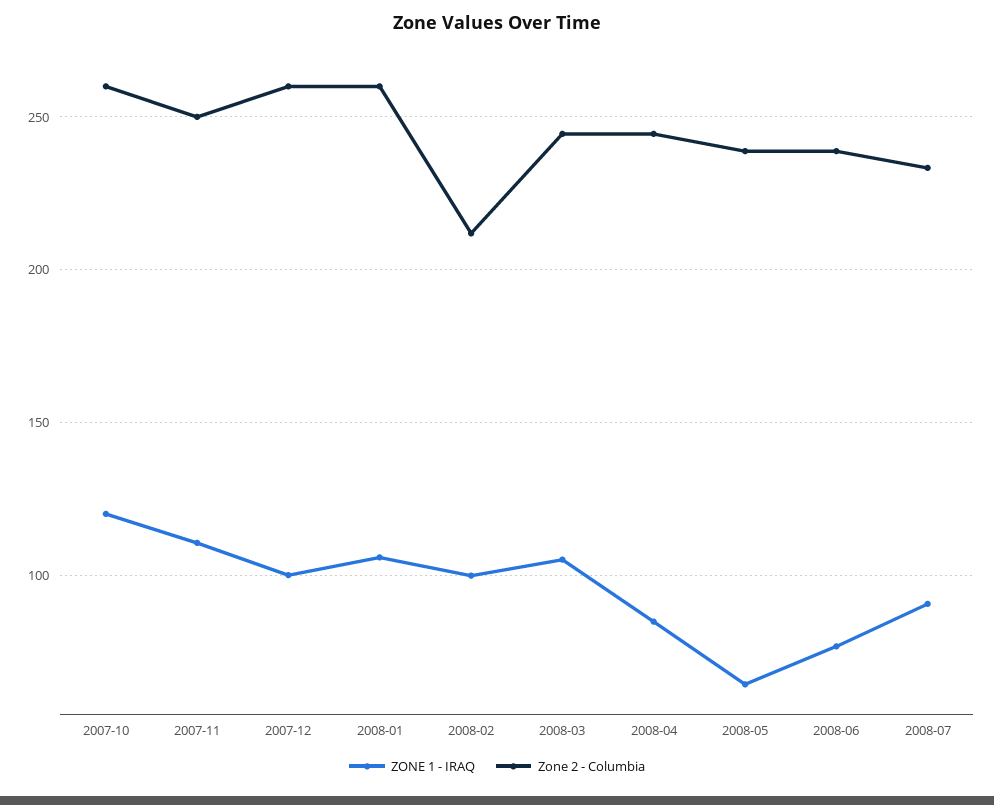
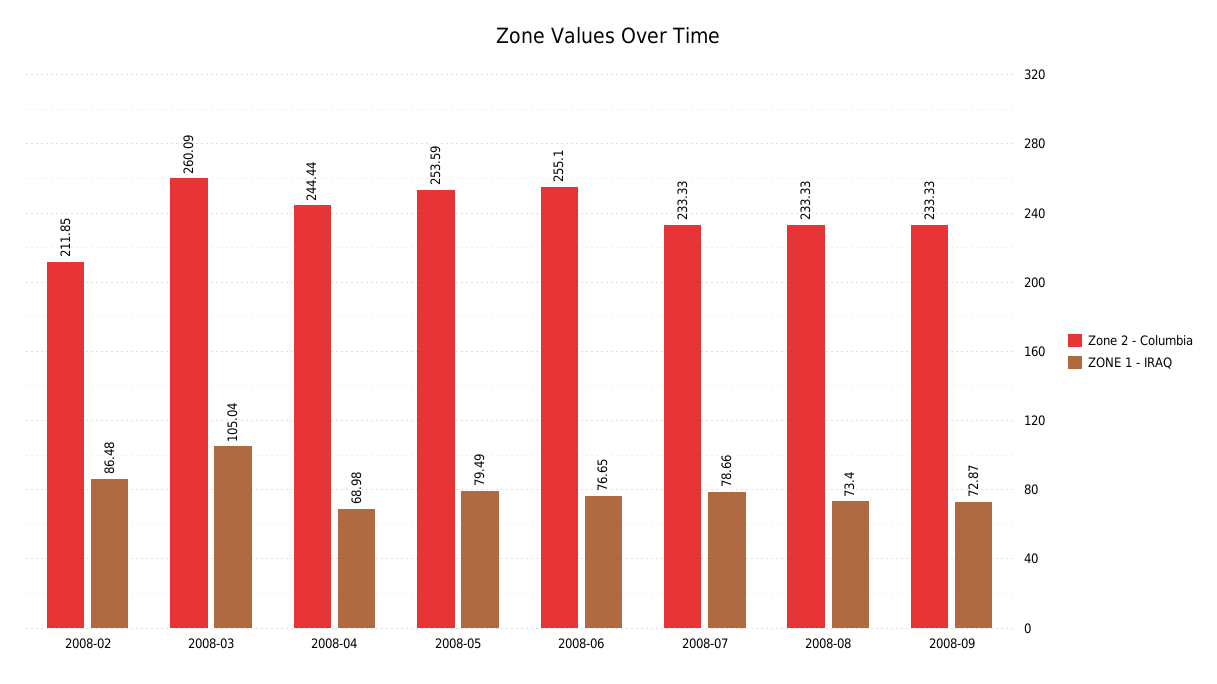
ZONE 1 - IRAQ, 2007-10: 120 -> none
Zone 2 - Columbia, 2007-10: 260 -> none
ZONE 1 - IRAQ, 2007-11: 110 -> none
Zone 2 - Columbia, 2007-11: 250 -> none
ZONE 1 - IRAQ, 2007-12: 100 -> none
Zone 2 - Columbia, 2007-12: 260 -> none
ZONE 1 - IRAQ, 2008-01: 105 -> none
Zone 2 - Columbia, 2008-01: 260 -> none
ZONE 1 - IRAQ, 2008-02: 100 -> 86.48
Zone 2 - Columbia, 2008-03: 245 -> 260.09
ZONE 1 - IRAQ, 2008-04: 85 -> 68.98
ZONE 1 - IRAQ, 2008-05: 65 -> 79.49
Zone 2 - Columbia, 2008-05: 240 -> 253.59
Zone 2 - Columbia, 2008-06: 240 -> 255.1
ZONE 1 - IRAQ, 2008-07: 90 -> 78.66
Zone 2 - Columbia, 2008-08: none -> 233.33
ZONE 1 - IRAQ, 2008-08: none -> 73.4
Zone 2 - Columbia, 2008-09: none -> 233.33
ZONE 1 - IRAQ, 2008-09: none -> 72.87

